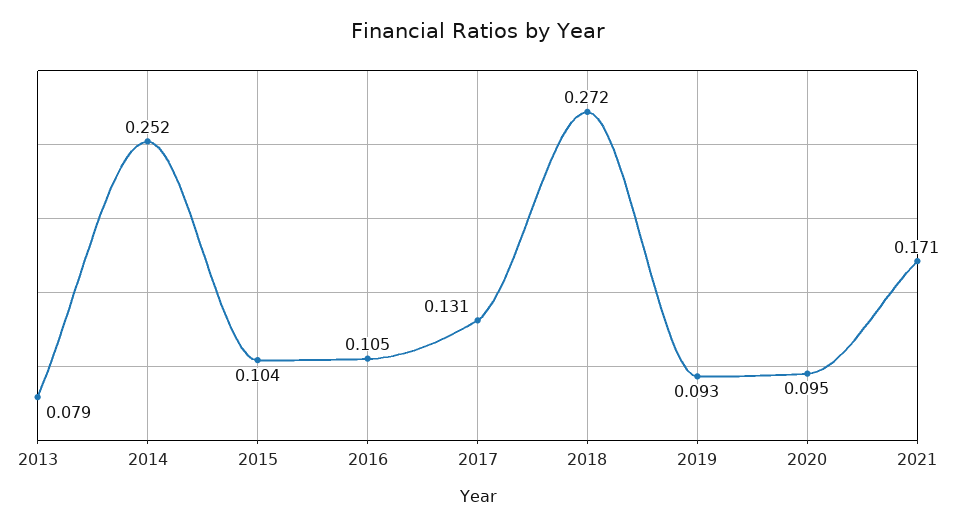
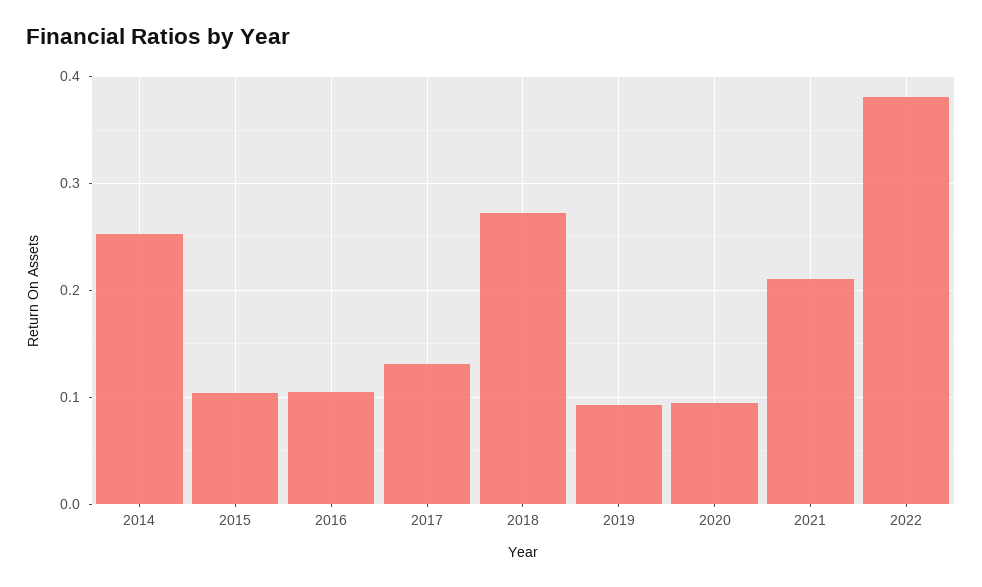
2013: 0.079 -> none
2021: 0.171 -> 0.21
2022: none -> 0.38

